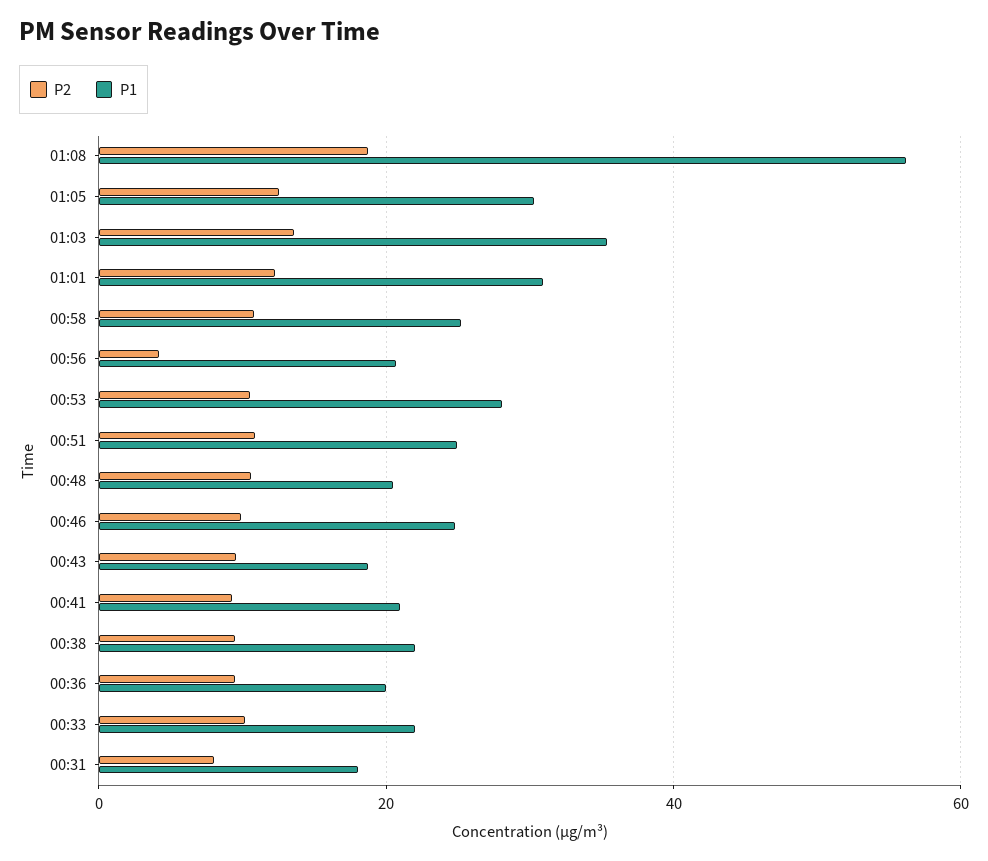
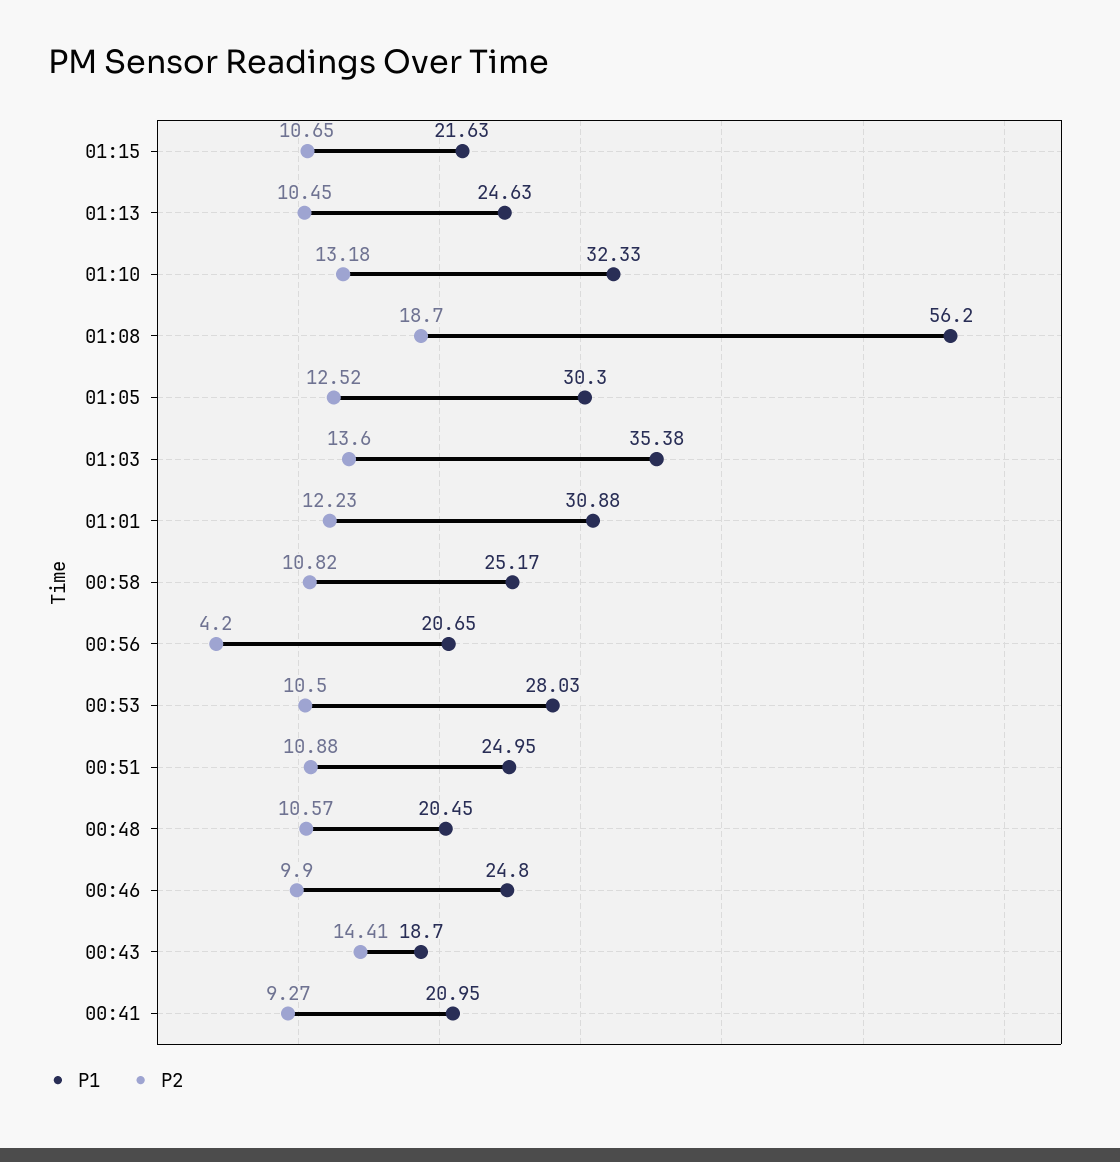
P2, 00:43: 10 -> 14.41
P2, 00:38: 10 -> none
P1, 00:38: 22 -> none
P2, 00:36: 10 -> none
P1, 00:36: 20 -> none
P2, 00:33: 10 -> none
P1, 00:33: 22 -> none
P2, 00:31: 8 -> none
P1, 00:31: 18 -> none
P1, 01:15: none -> 21.63
P2, 01:15: none -> 10.65
P1, 01:13: none -> 24.63
P2, 01:13: none -> 10.45
P1, 01:10: none -> 32.33
P2, 01:10: none -> 13.18

